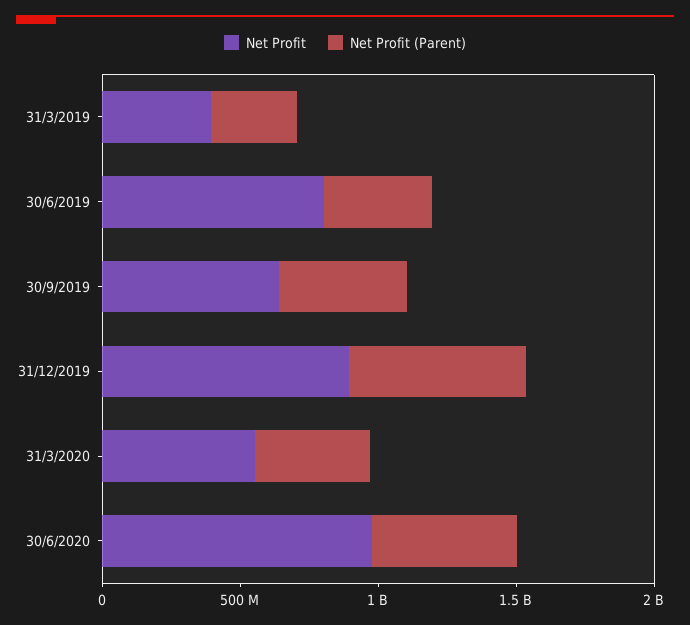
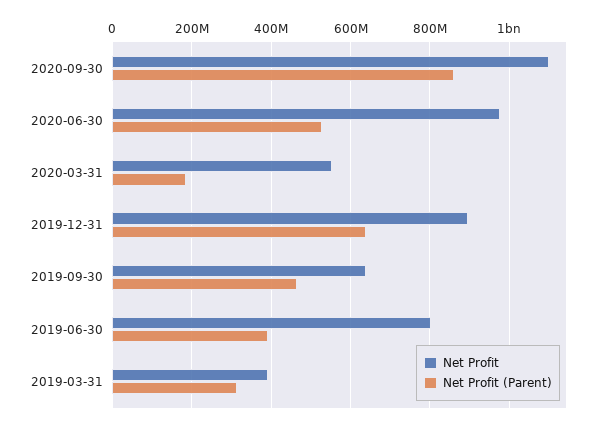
Net Profit (Parent), 31/3/2020: 400000000 -> 180000000
Net Profit, 2020-09-30: none -> 1100000000
Net Profit (Parent), 2020-09-30: none -> 860000000

